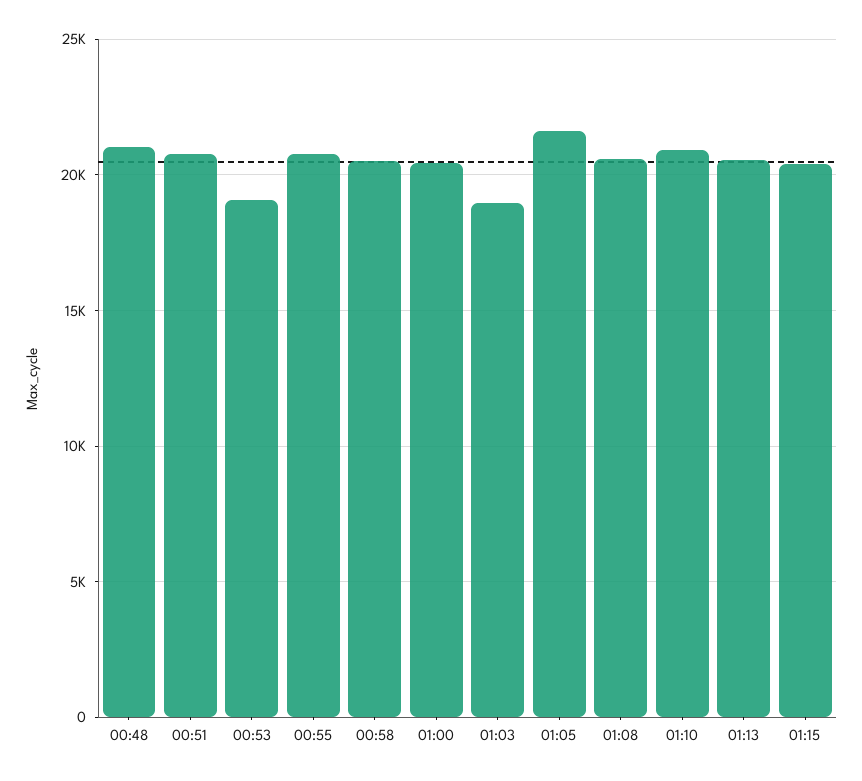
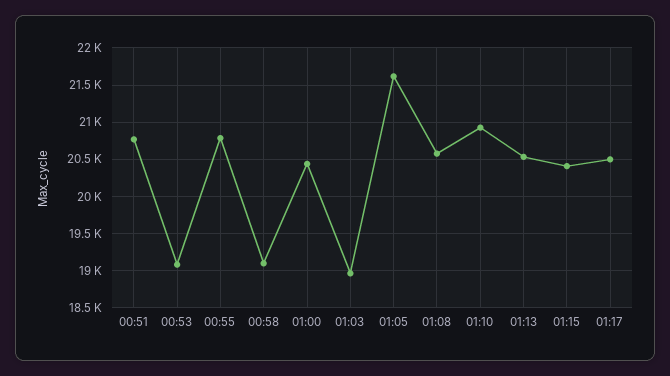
00:48: 21000 -> none
00:58: 20500 -> 19100
01:17: none -> 20500

